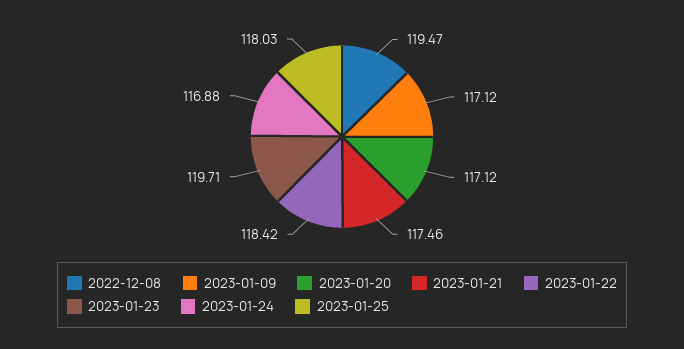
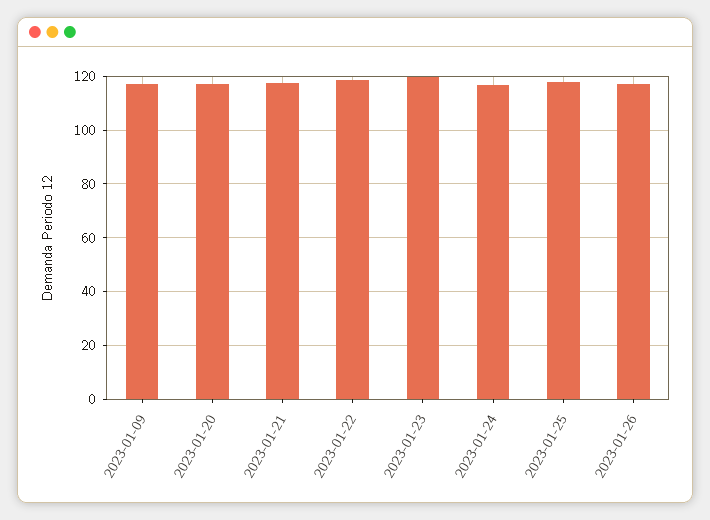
2022-12-08: 119.47 -> none
2023-01-26: none -> 117.5

